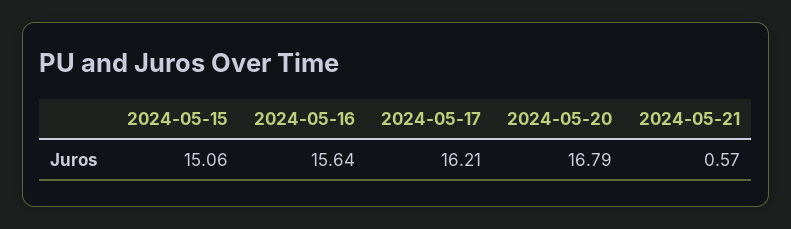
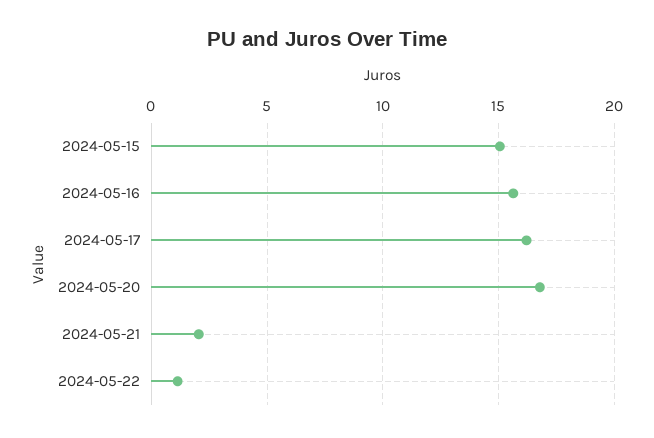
2024-05-21: 0.57 -> 2
2024-05-22: none -> 1

